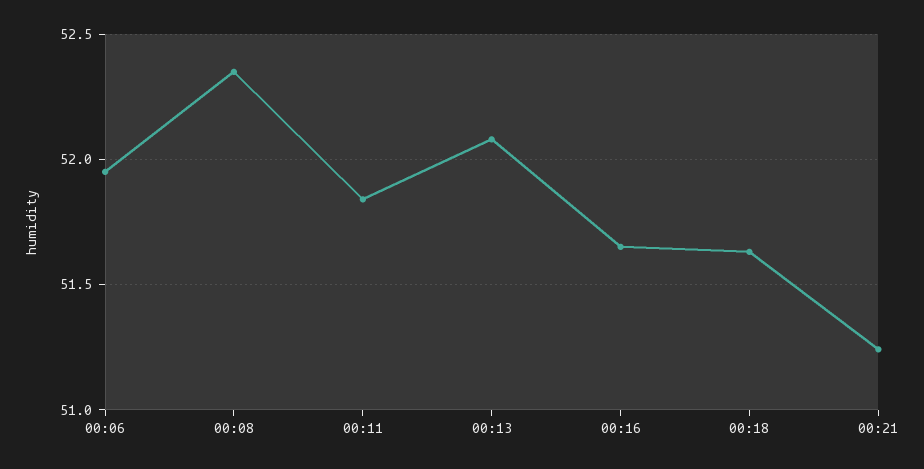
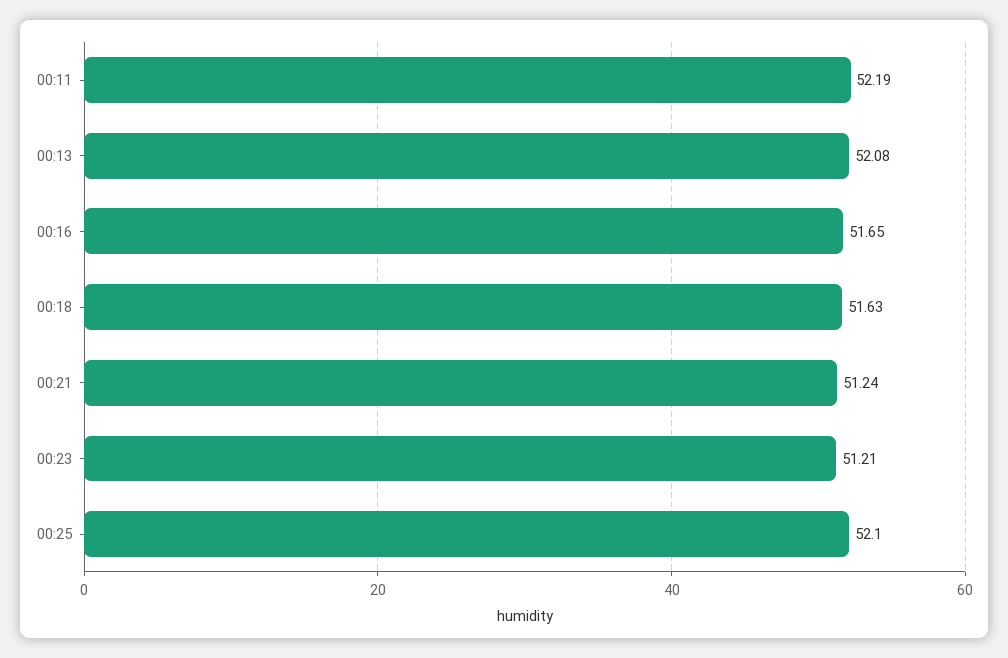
00:06: 51.95 -> none
00:08: 52.35 -> none
00:11: 51.85 -> 52.19
00:23: none -> 51.21
00:25: none -> 52.1

